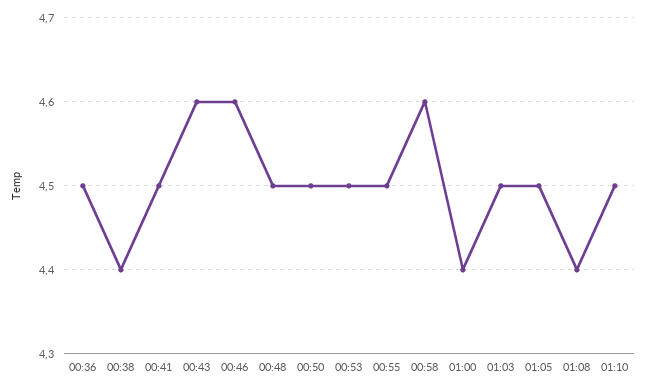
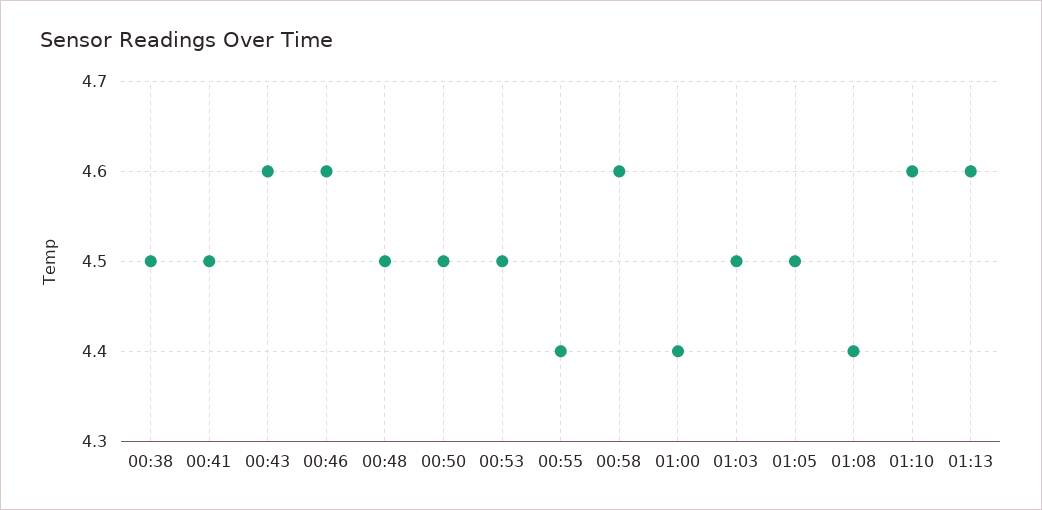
00:36: 4.5 -> none
00:38: 4.4 -> 4.5
00:55: 4.5 -> 4.4
01:10: 4.5 -> 4.6
01:13: none -> 4.6

